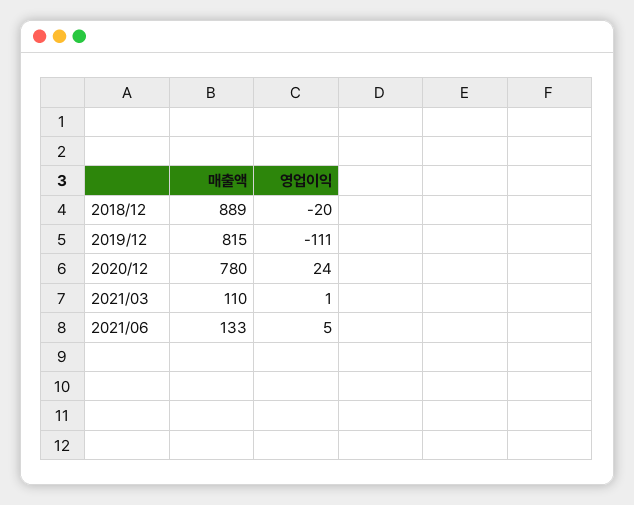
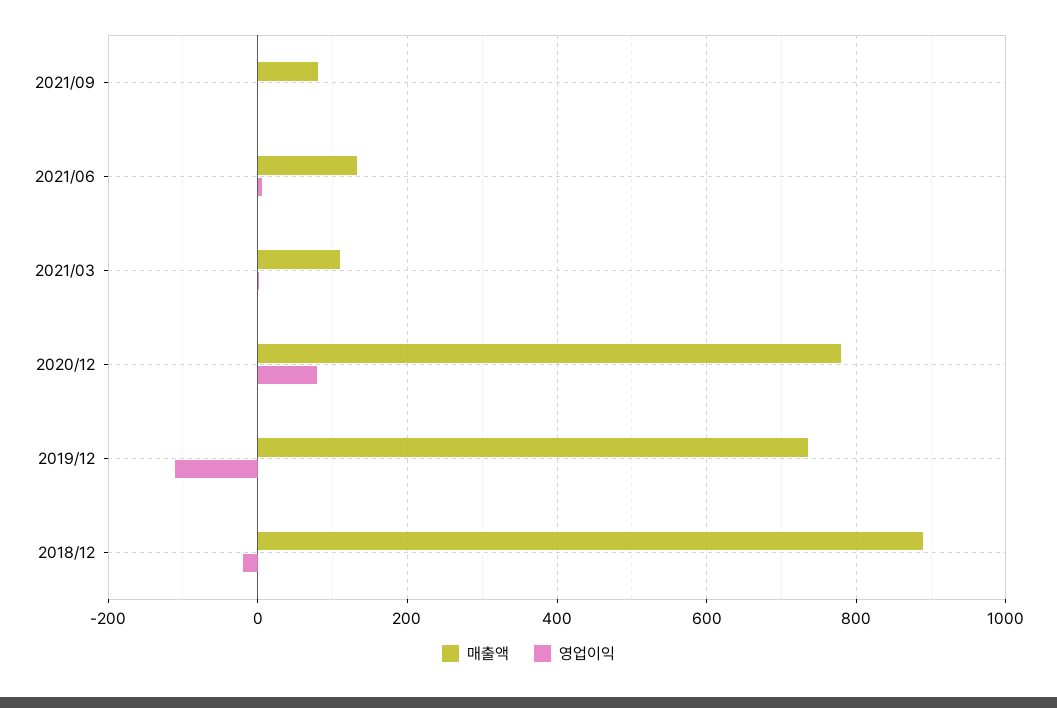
매출액, 2019/12: 815 -> 740
영업이익, 2020/12: 24 -> 80
매출액, 2021/09: none -> 80
영업이익, 2021/09: none -> 0

